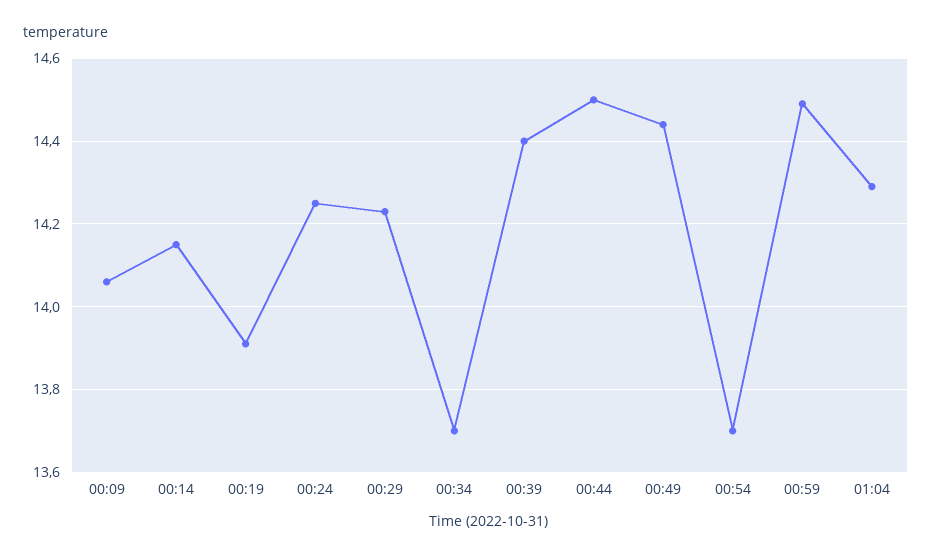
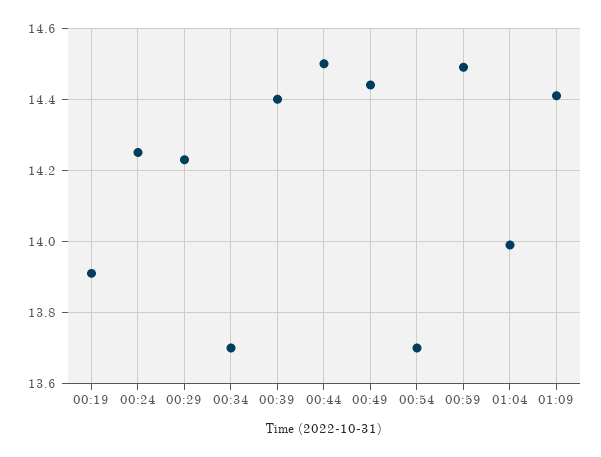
00:09: 14.05 -> none
00:14: 14.15 -> none
01:04: 14.3 -> 14
01:09: none -> 14.4

